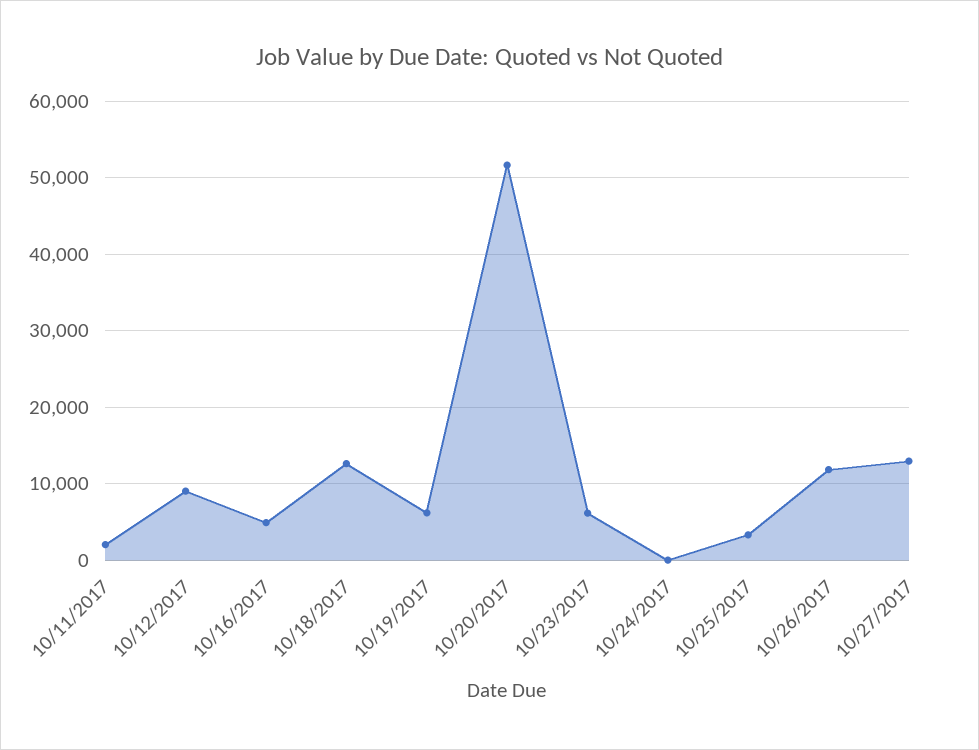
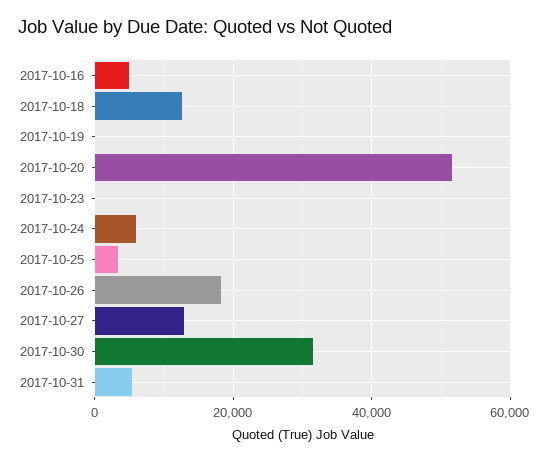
10/11/2017: 2000 -> none
10/12/2017: 9000 -> none
10/19/2017: 6000 -> 0
10/23/2017: 6000 -> 0
10/24/2017: 0 -> 6000
10/26/2017: 12000 -> 18000
2017-10-30: none -> 32000
2017-10-31: none -> 6000

